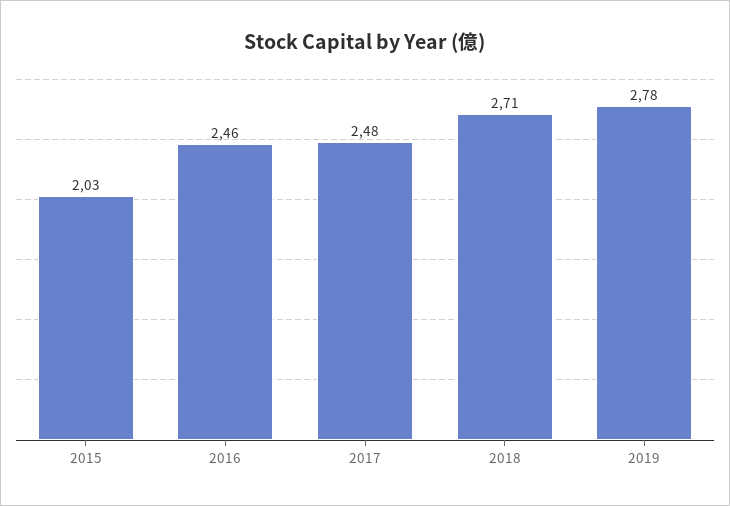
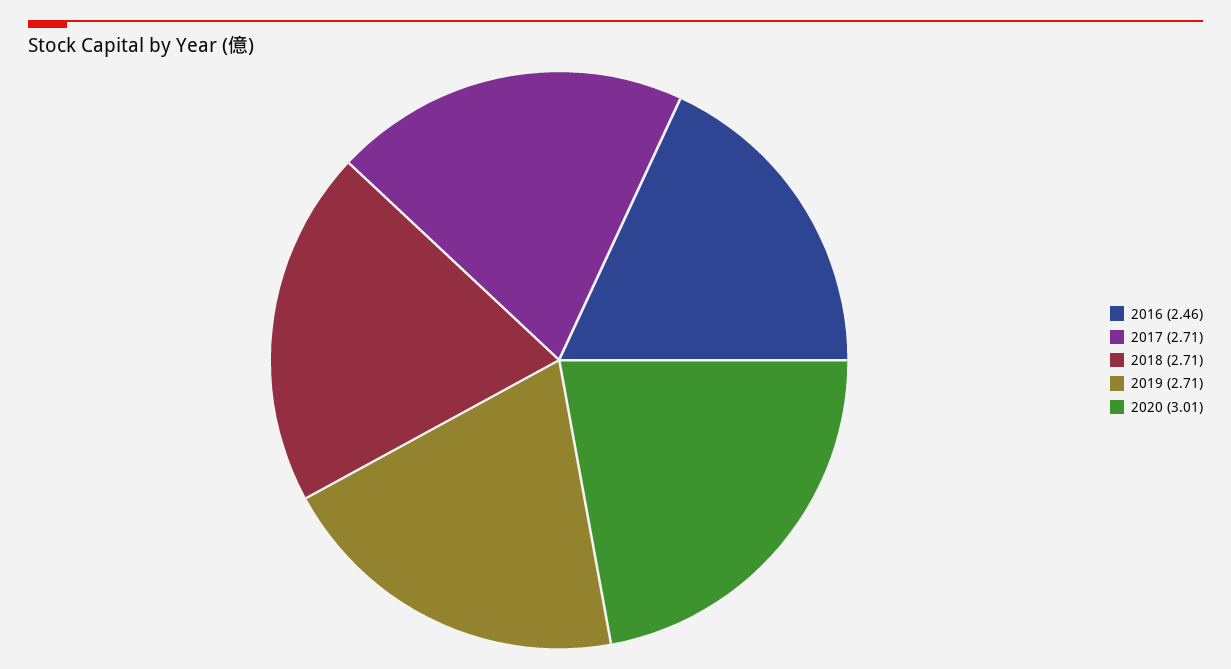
2015: 2.03 -> none
2017: 2.48 -> 2.71
2019: 2.78 -> 2.71
2020: none -> 3.01

